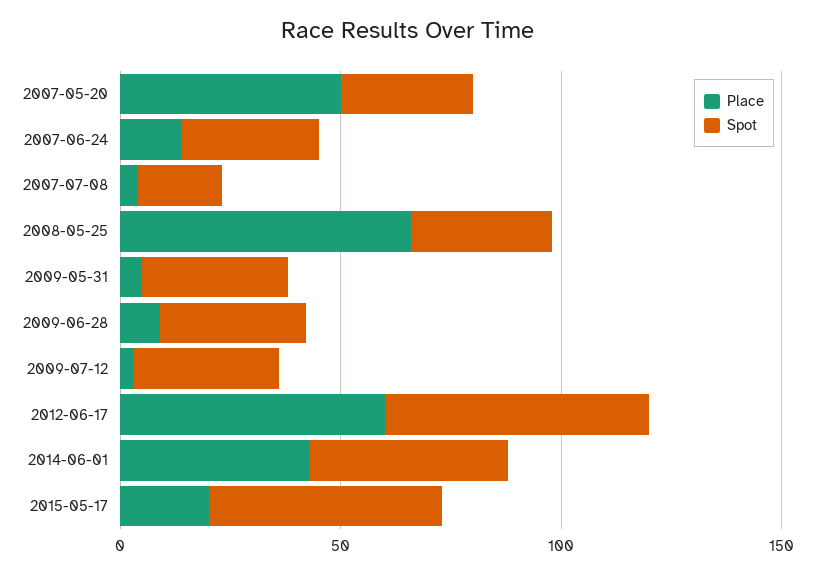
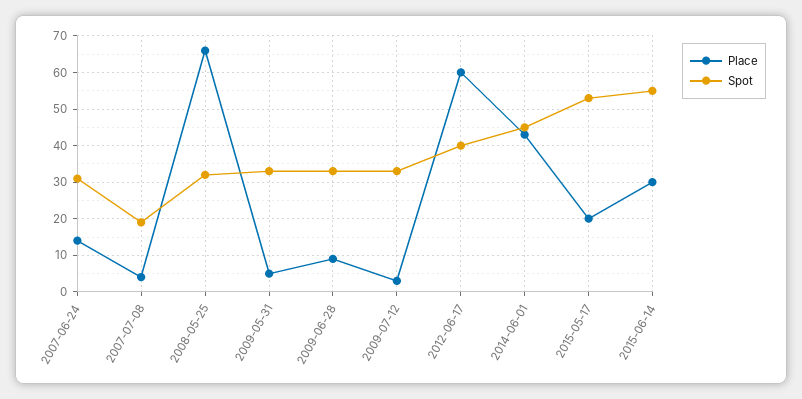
Place, 2007-05-20: 50 -> none
Spot, 2007-05-20: 30 -> none
Spot, 2012-06-17: 60 -> 40
Place, 2015-06-14: none -> 30
Spot, 2015-06-14: none -> 55

